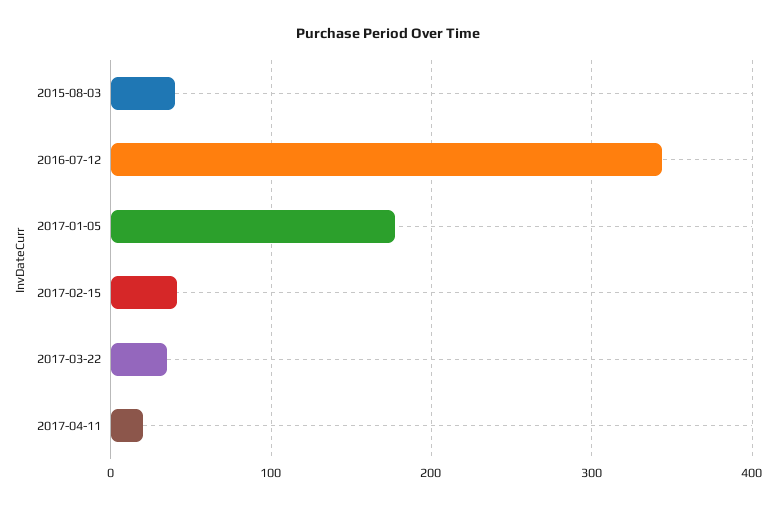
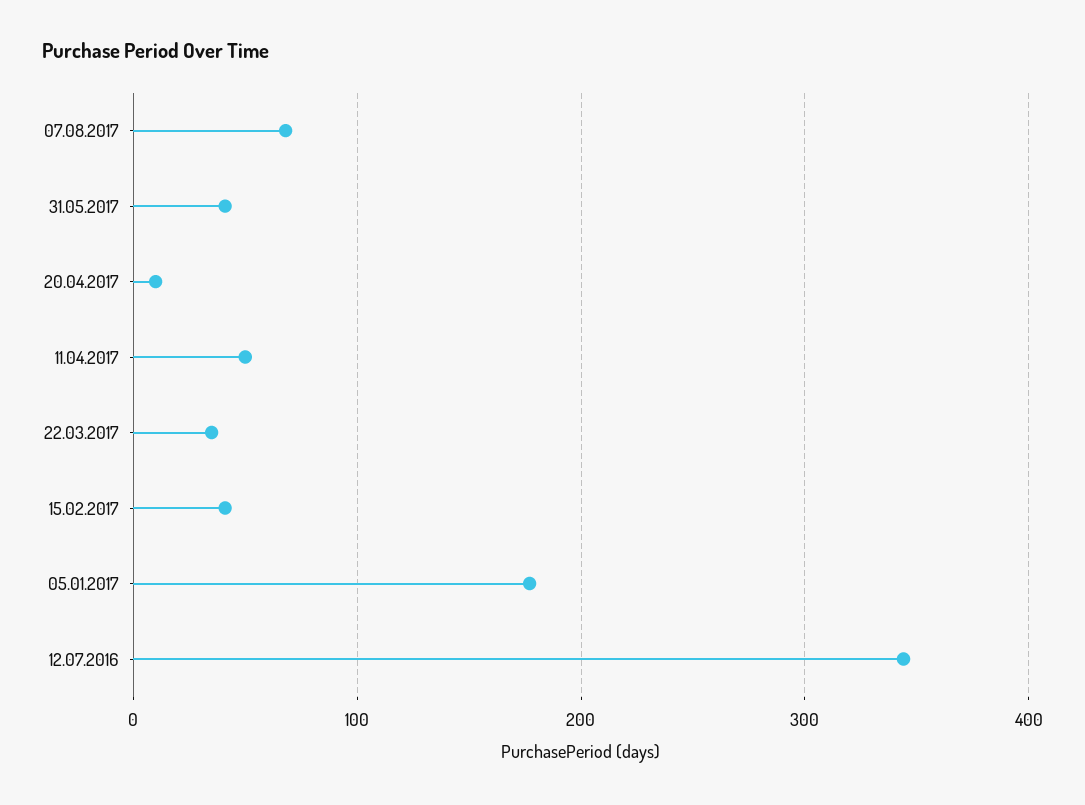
2015-08-03: 40 -> none
2017-04-11: 20 -> 50
07.08.2017: none -> 70
31.05.2017: none -> 40
20.04.2017: none -> 10

